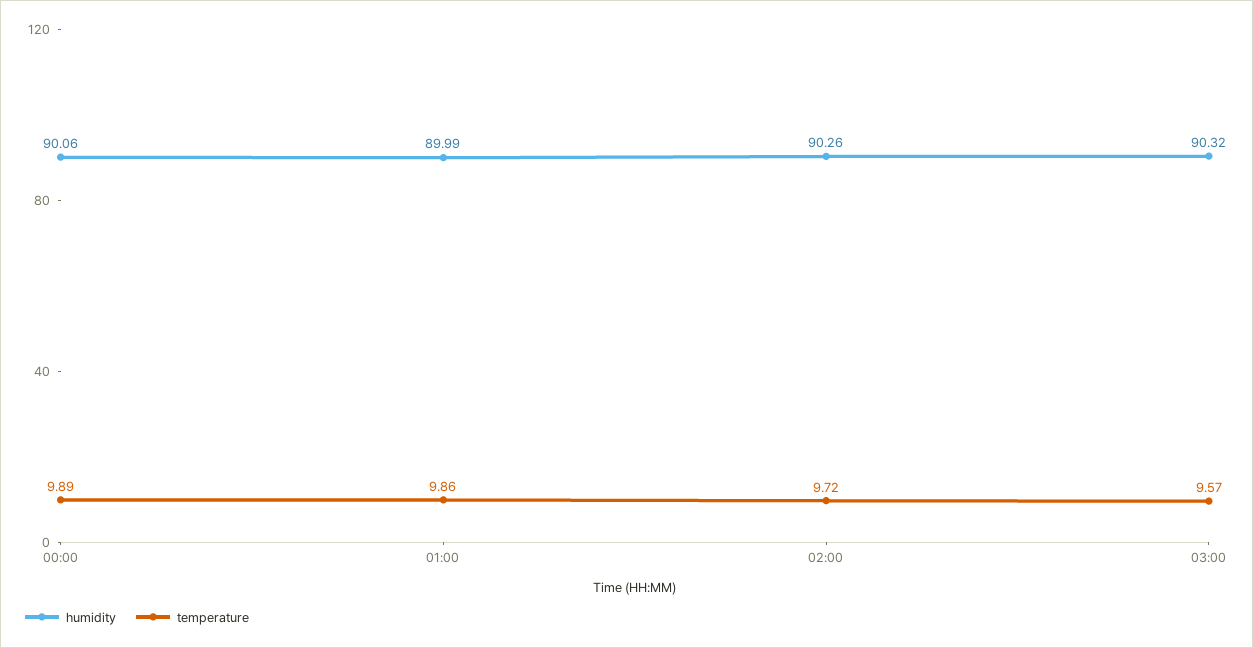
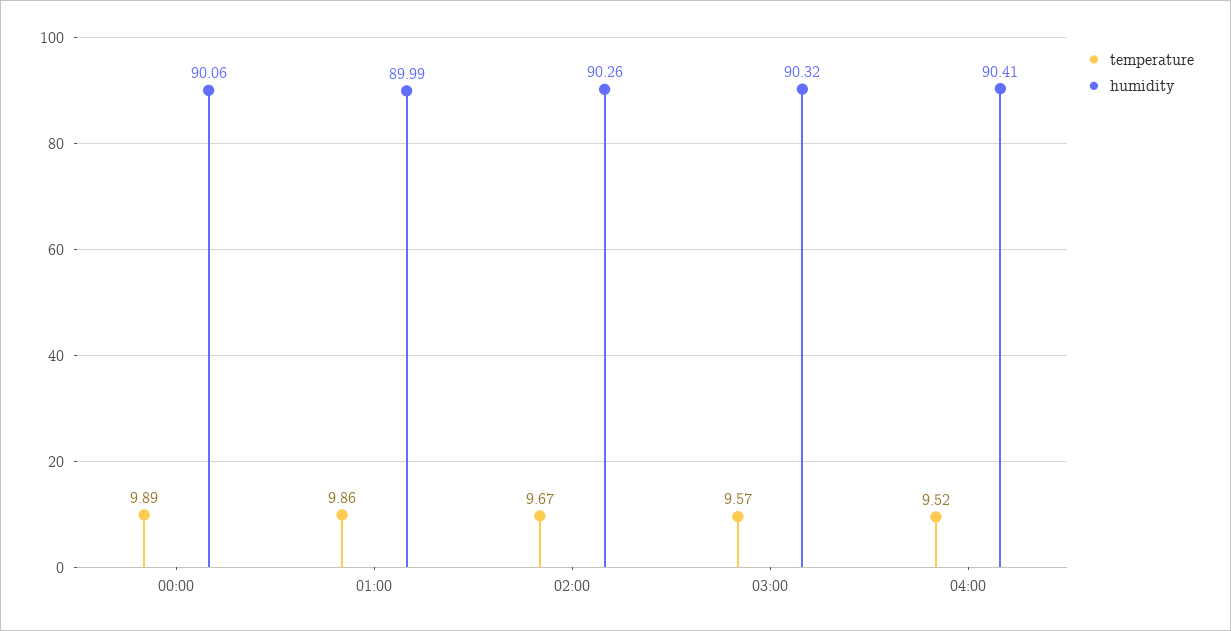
temperature, 02:00: 9.72 -> 9.67
temperature, 04:00: none -> 9.52
humidity, 04:00: none -> 90.41

